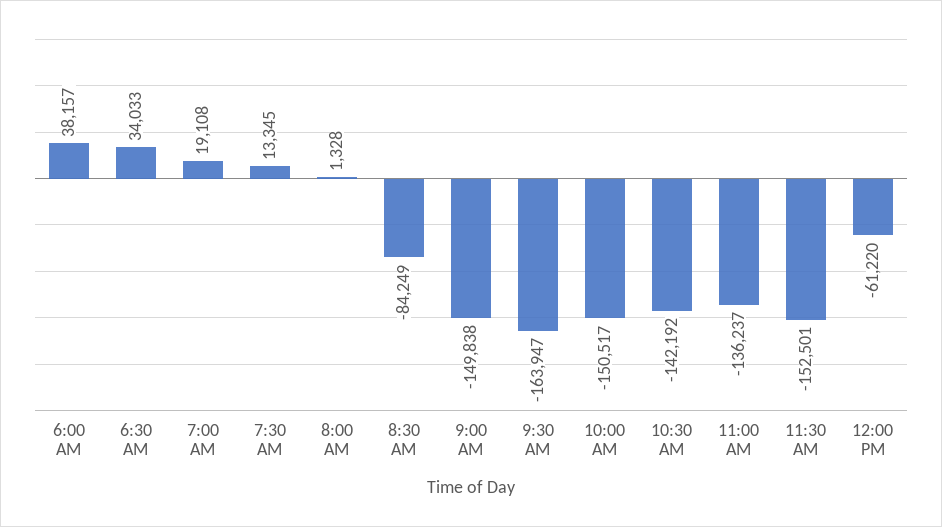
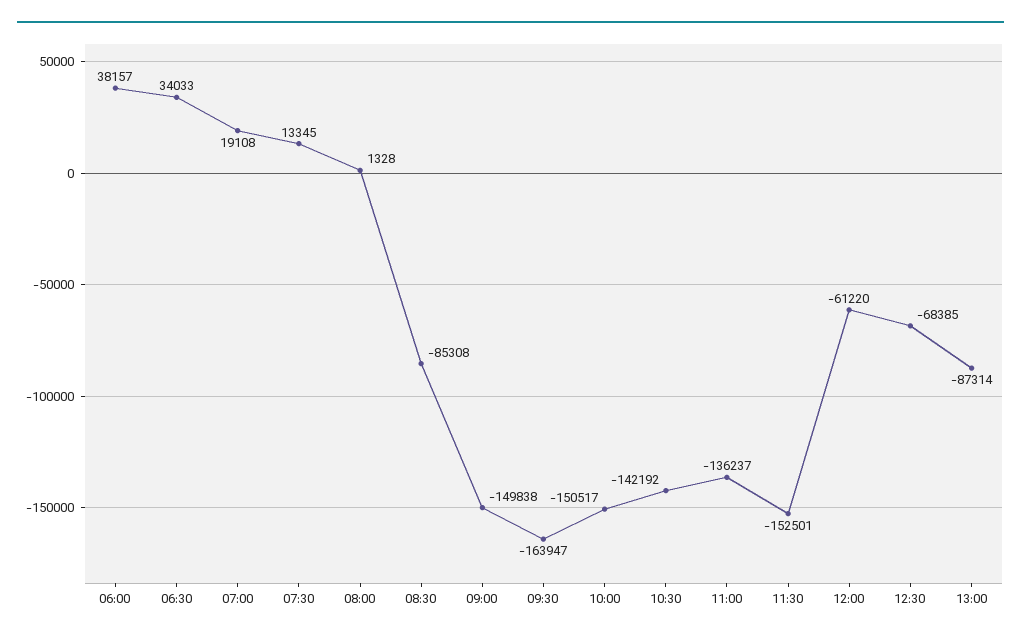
8:30 AM: -84249 -> -85308
12:30: none -> -68385
13:00: none -> -87314

